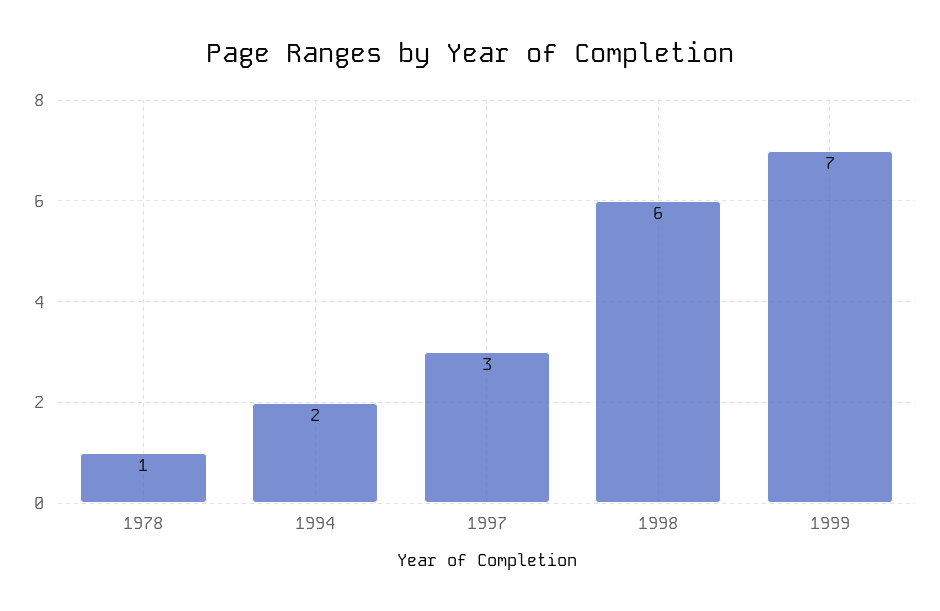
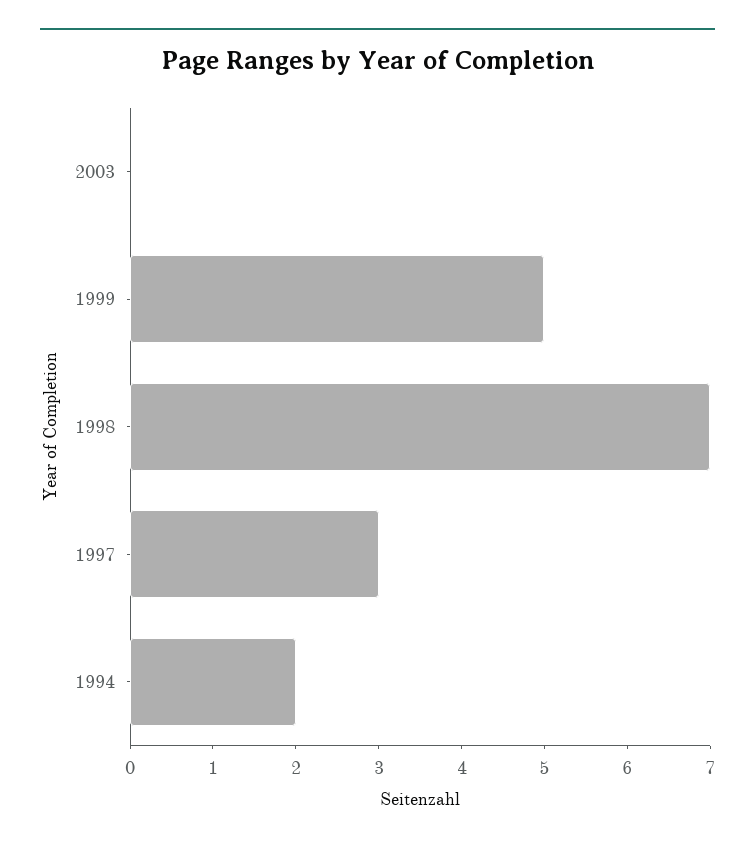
1978: 1 -> none
1998: 6 -> 7
1999: 7 -> 5
2003: none -> 0

